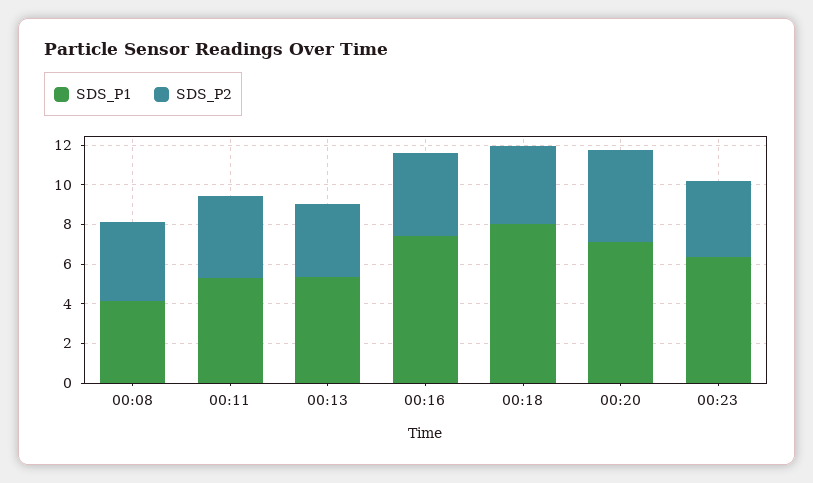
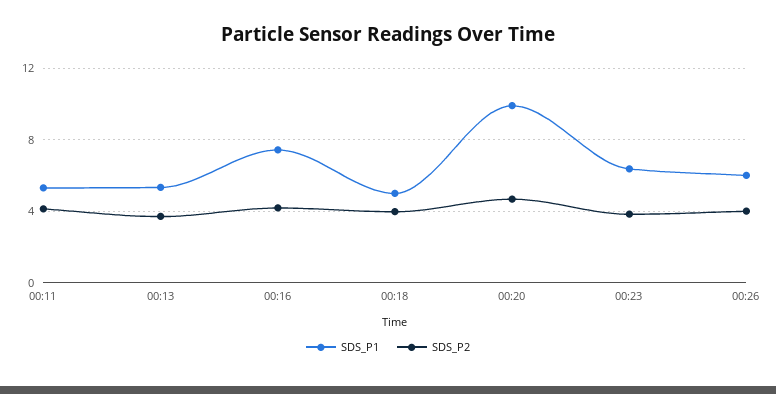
SDS_P1, 00:08: 4 -> none
SDS_P2, 00:08: 4 -> none
SDS_P1, 00:18: 8 -> 5
SDS_P1, 00:20: 7 -> 10
SDS_P1, 00:26: none -> 6
SDS_P2, 00:26: none -> 4

